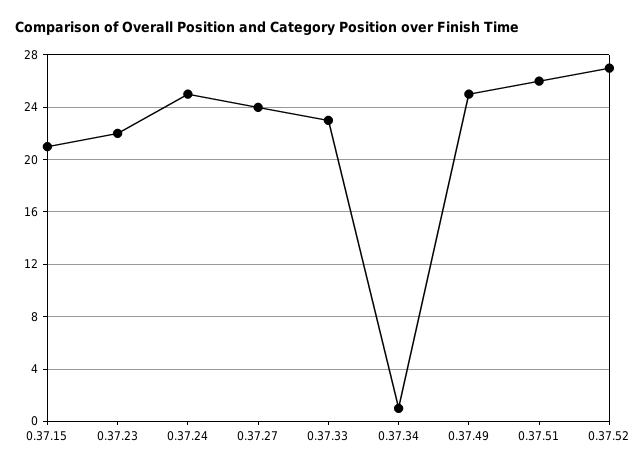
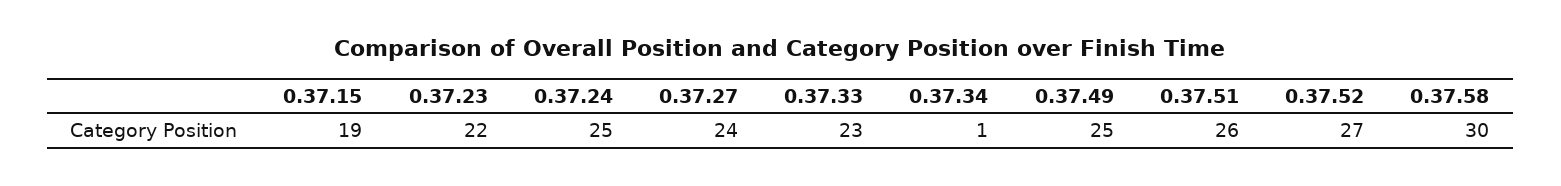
0.37.15: 21 -> 19
0.37.58: none -> 30

